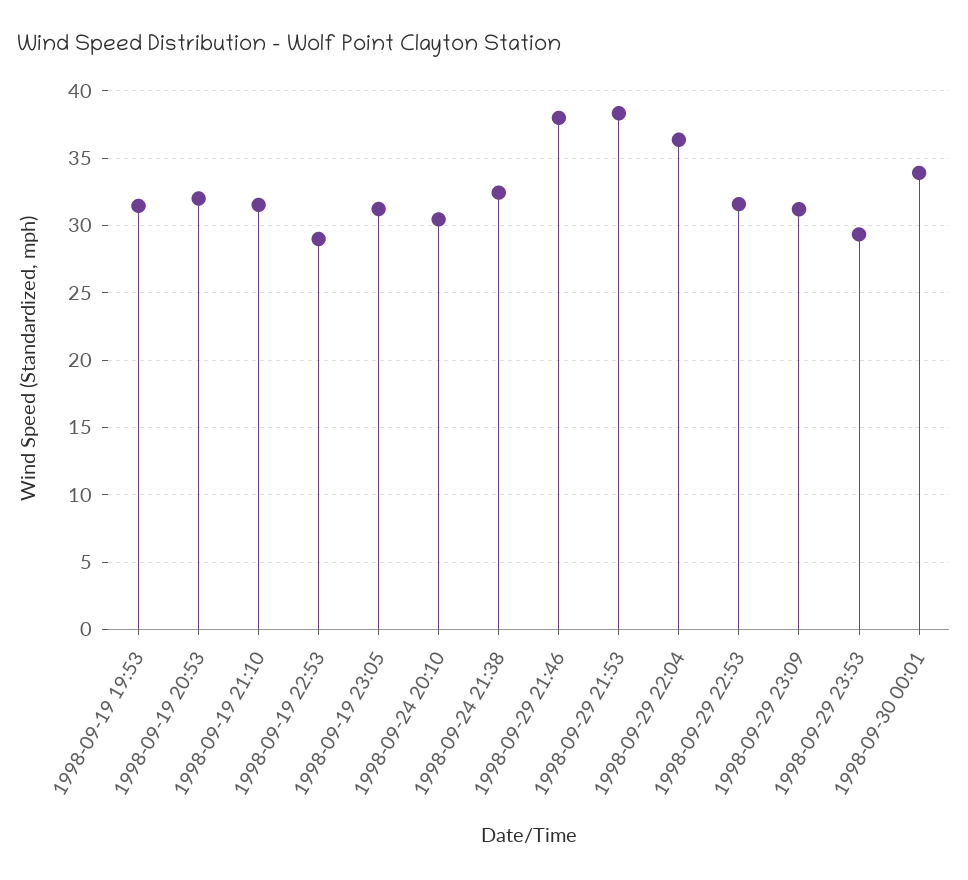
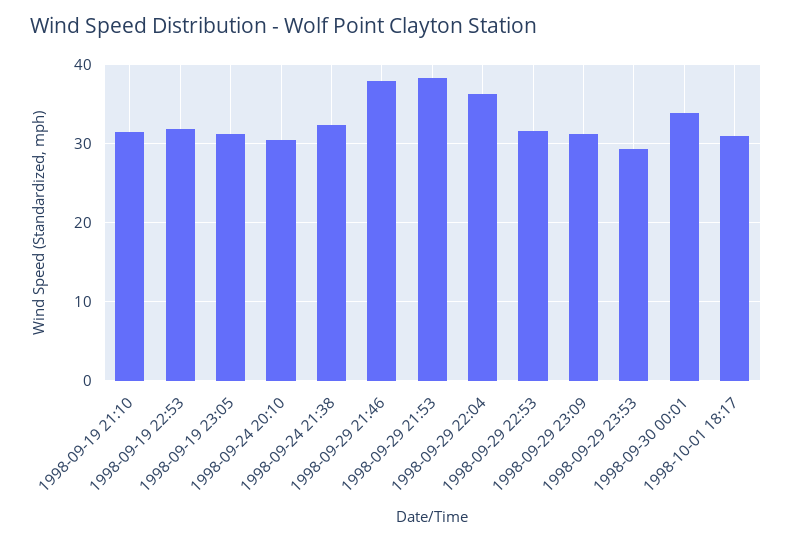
1998-09-19 19:53: 31.5 -> none
1998-09-19 20:53: 32 -> none
1998-09-19 22:53: 29 -> 32
1998-10-01 18:17: none -> 31

